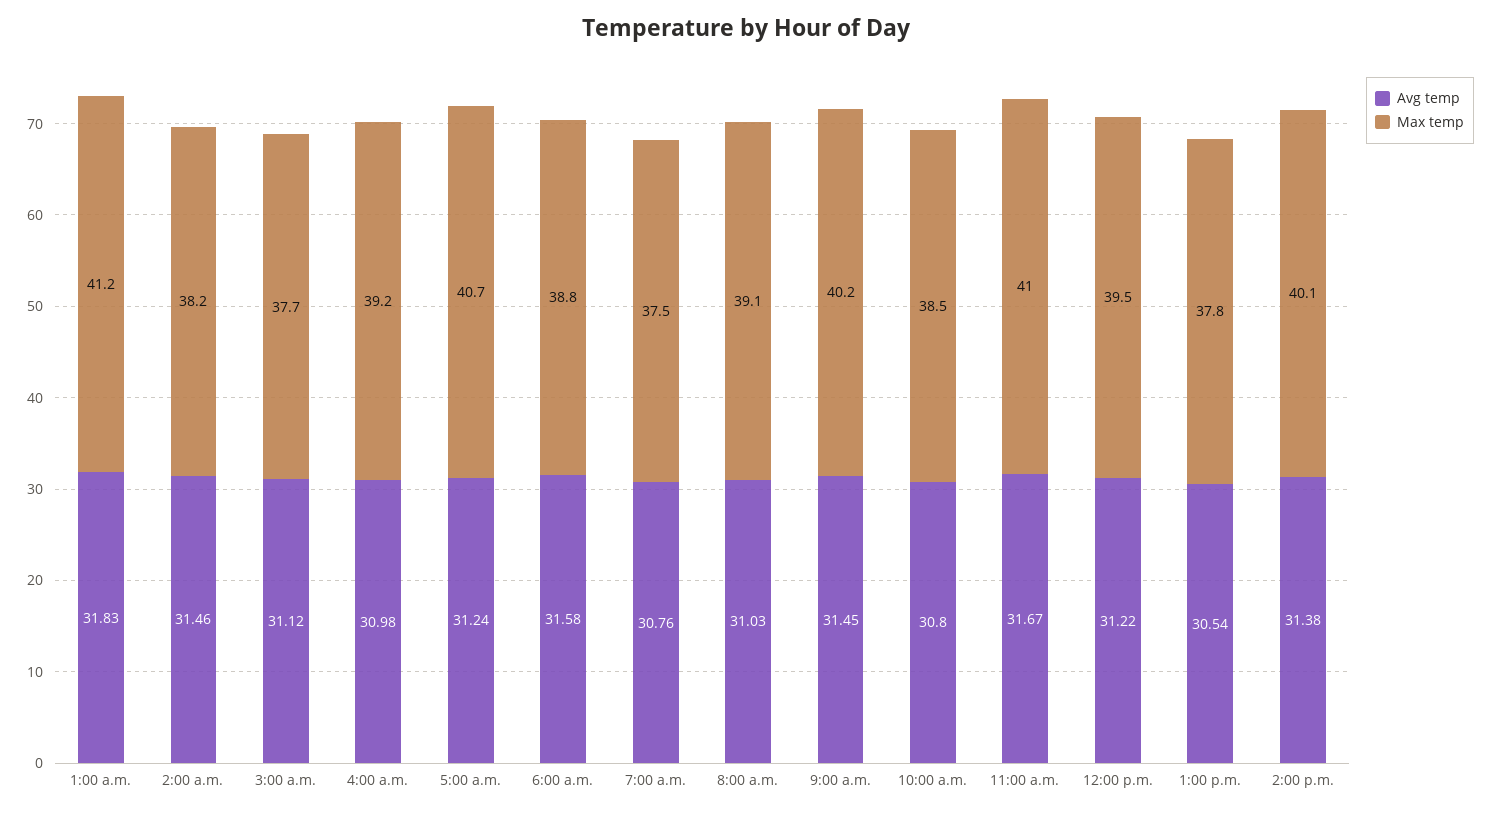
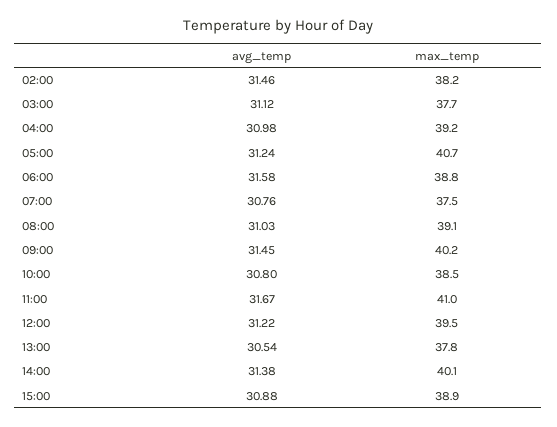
Avg temp, 1:00 a.m.: 31.83 -> none
Max temp, 1:00 a.m.: 41.2 -> none
Avg temp, 15:00: none -> 30.88
Max temp, 15:00: none -> 38.9

